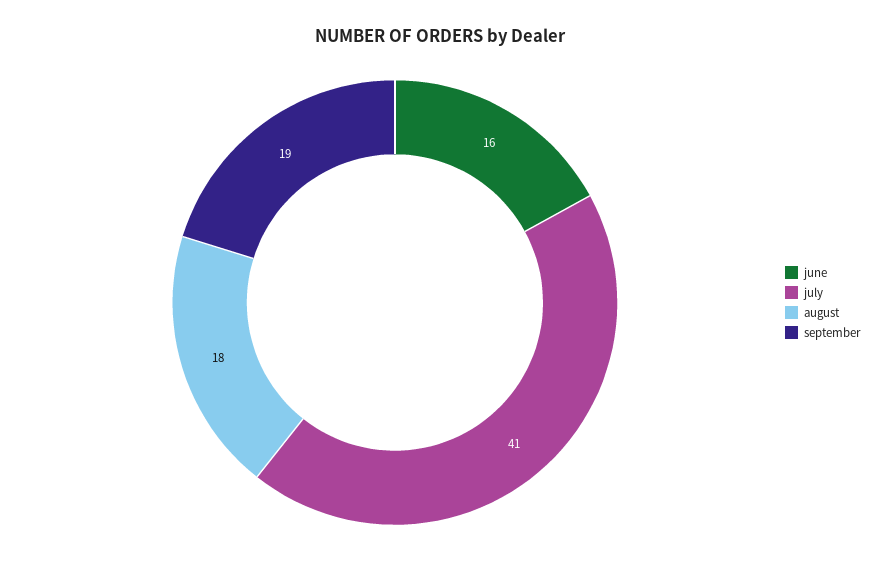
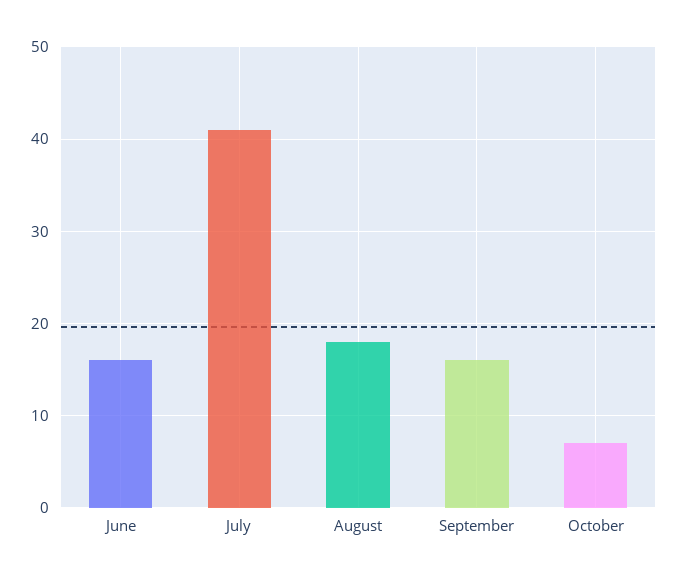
september: 19 -> 16
October: none -> 7

